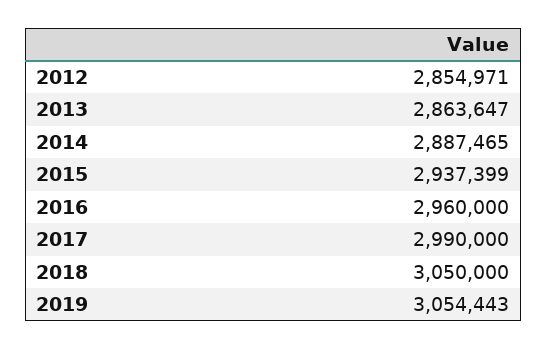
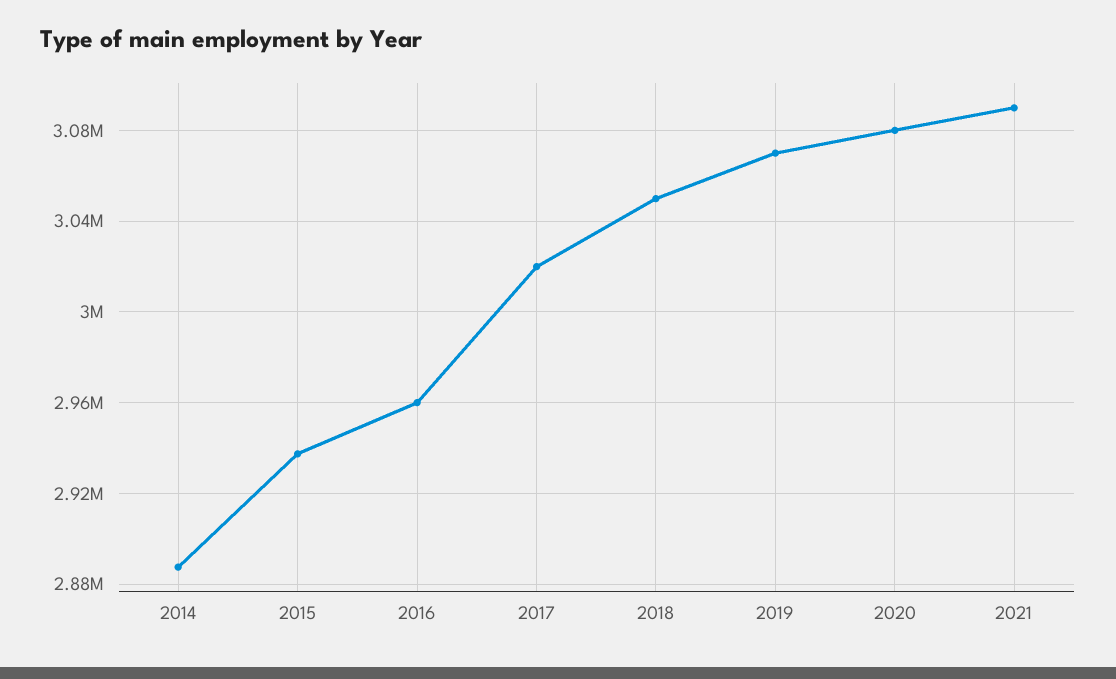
2012: 2854971 -> none
2013: 2863647 -> none
2017: 2990000 -> 3020000
2019: 3054443 -> 3070000
2020: none -> 3080000
2021: none -> 3090000

